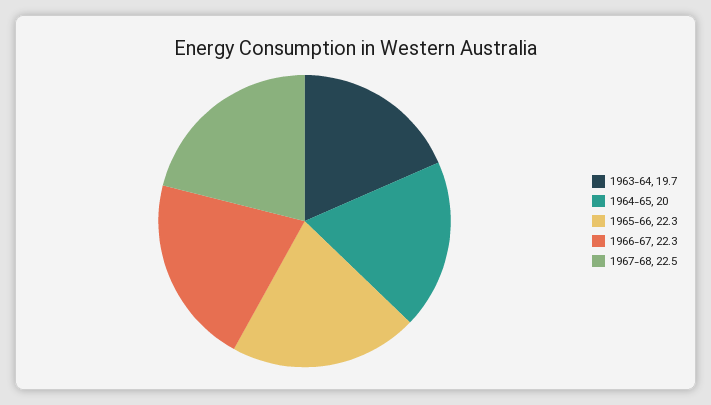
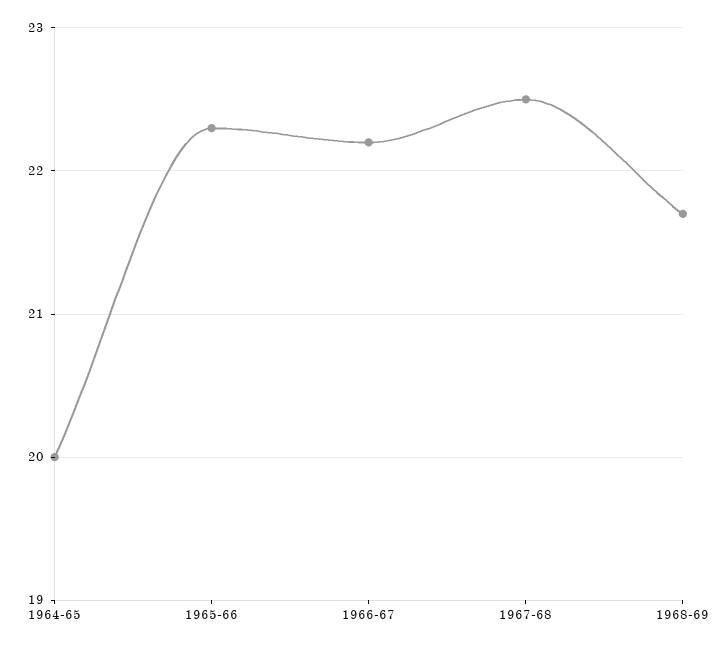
1963-64: 19.7 -> none
1966-67: 22.3 -> 22.2
1968-69: none -> 21.7

